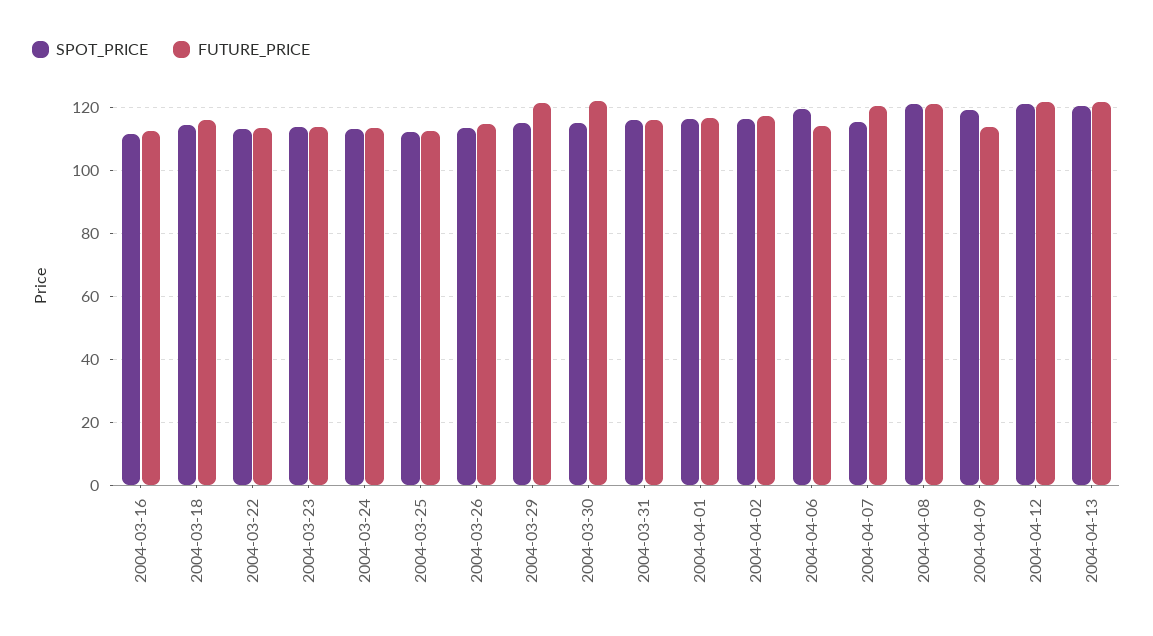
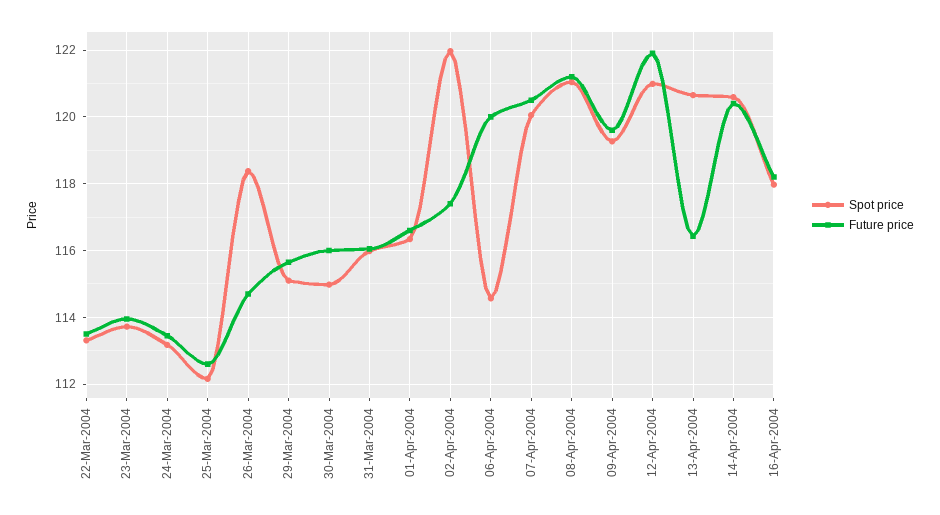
SPOT_PRICE, 2004-03-16: 112 -> none
FUTURE_PRICE, 2004-03-16: 112 -> none
SPOT_PRICE, 2004-03-18: 114 -> none
FUTURE_PRICE, 2004-03-18: 116 -> none
SPOT_PRICE, 2004-03-26: 114 -> 118.4
FUTURE_PRICE, 2004-03-29: 122 -> 115.6
FUTURE_PRICE, 2004-03-30: 122 -> 116
SPOT_PRICE, 2004-04-02: 116 -> 122
SPOT_PRICE, 2004-04-06: 120 -> 114.6
FUTURE_PRICE, 2004-04-06: 114 -> 120
SPOT_PRICE, 2004-04-07: 116 -> 120
FUTURE_PRICE, 2004-04-09: 114 -> 119.6
FUTURE_PRICE, 2004-04-13: 122 -> 116.4
SPOT_PRICE, 14-Apr-2004: none -> 120.6
FUTURE_PRICE, 14-Apr-2004: none -> 120.4
SPOT_PRICE, 16-Apr-2004: none -> 118
FUTURE_PRICE, 16-Apr-2004: none -> 118.2

